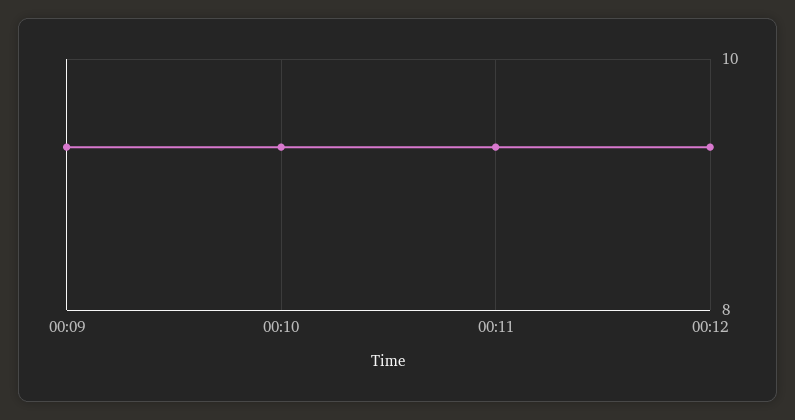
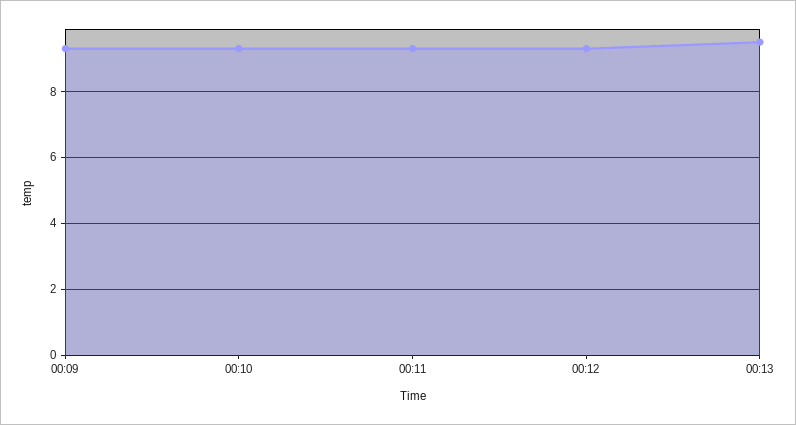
00:13: none -> 9.5

